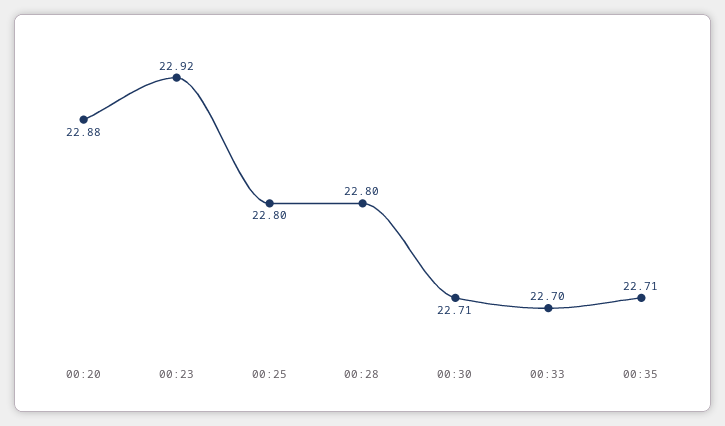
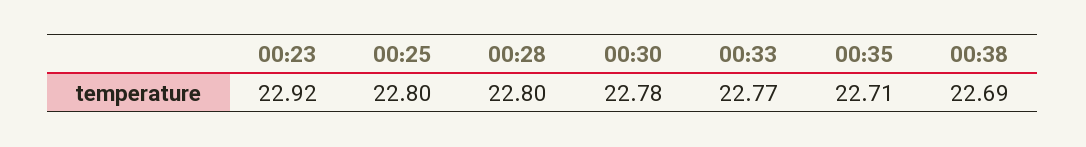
00:20: 22.88 -> none
00:30: 22.71 -> 22.78
00:33: 22.7 -> 22.77
00:38: none -> 22.69

